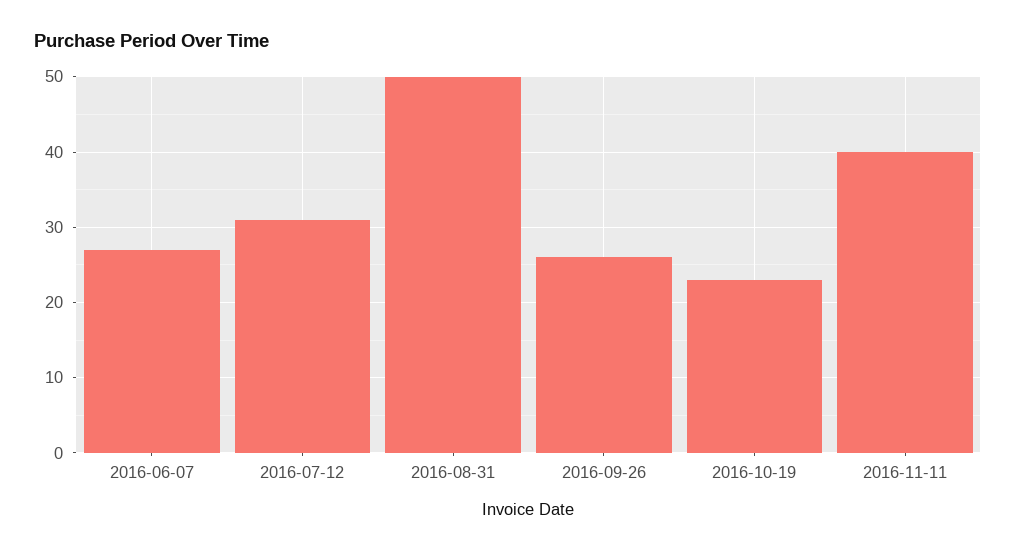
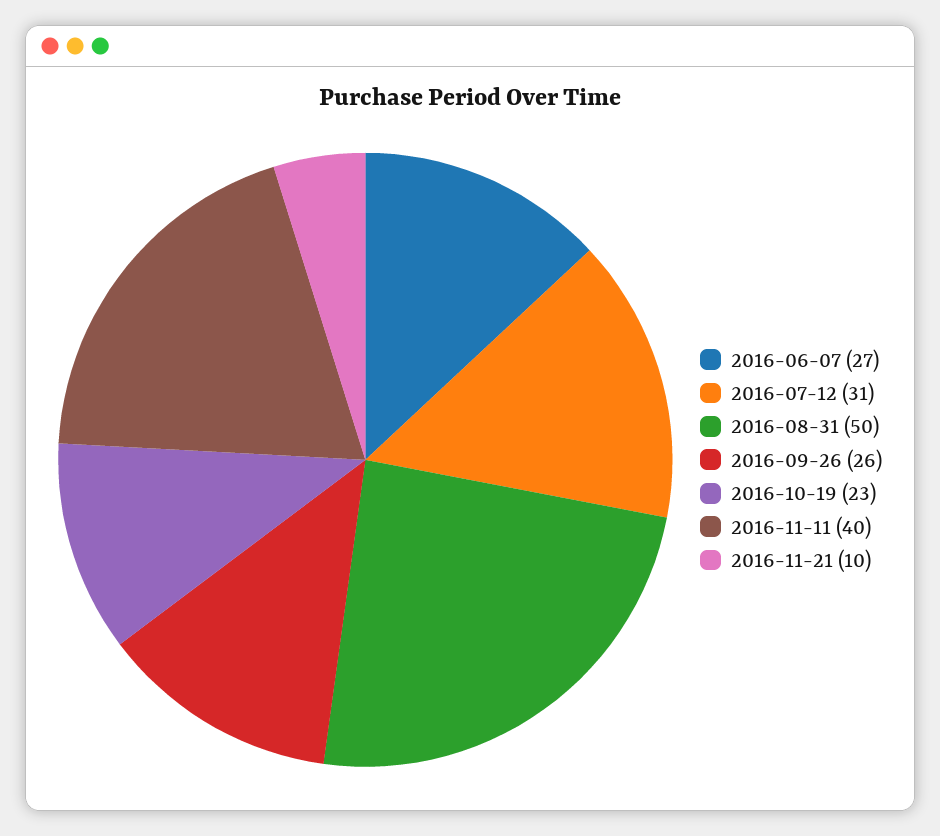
2016-11-21: none -> 10

